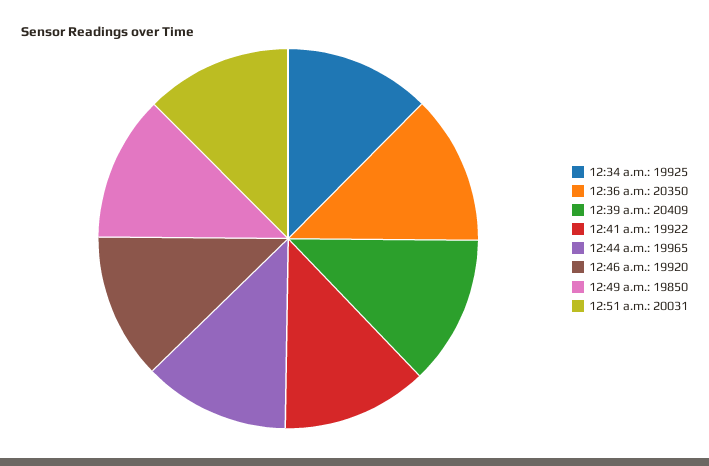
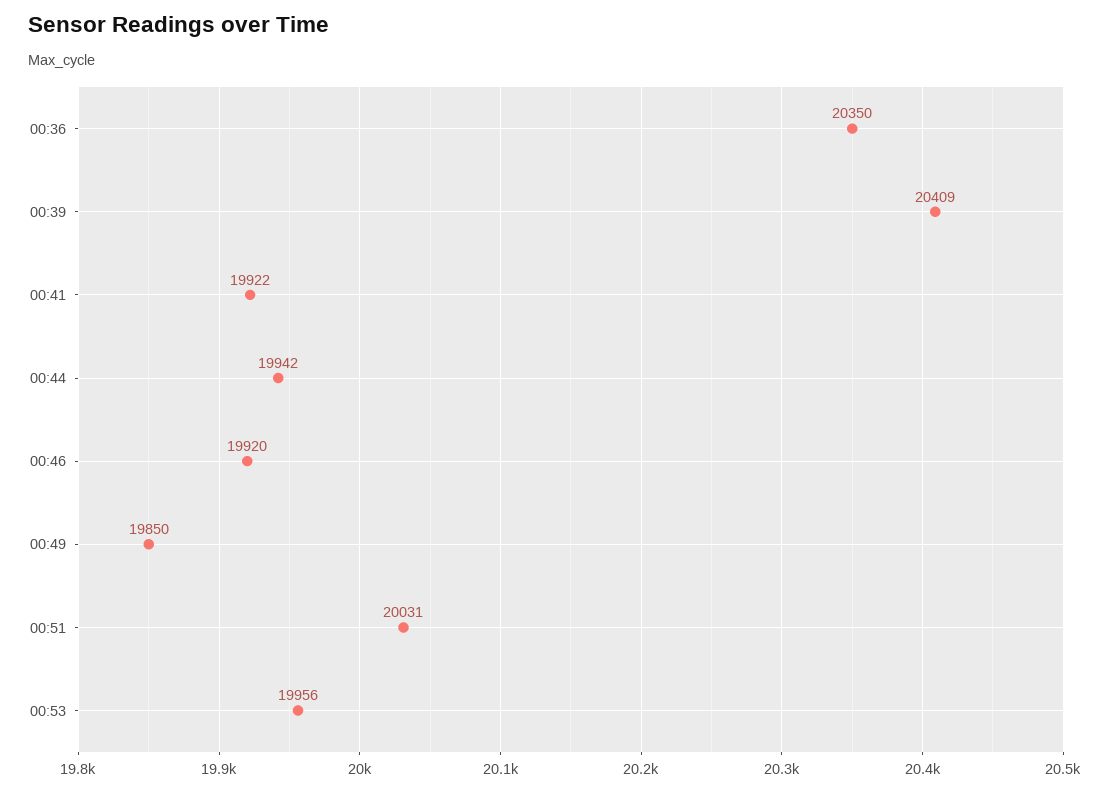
12:34 a.m.: 19925 -> none
12:44 a.m.: 19965 -> 19942
00:53: none -> 19956

